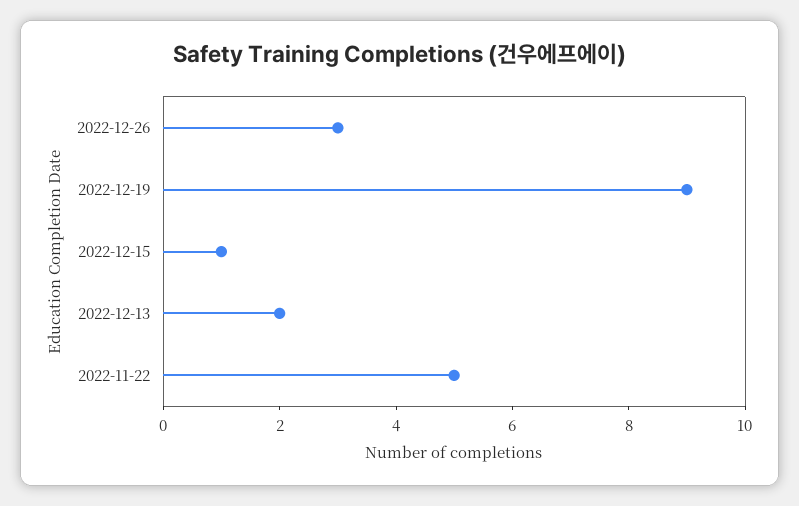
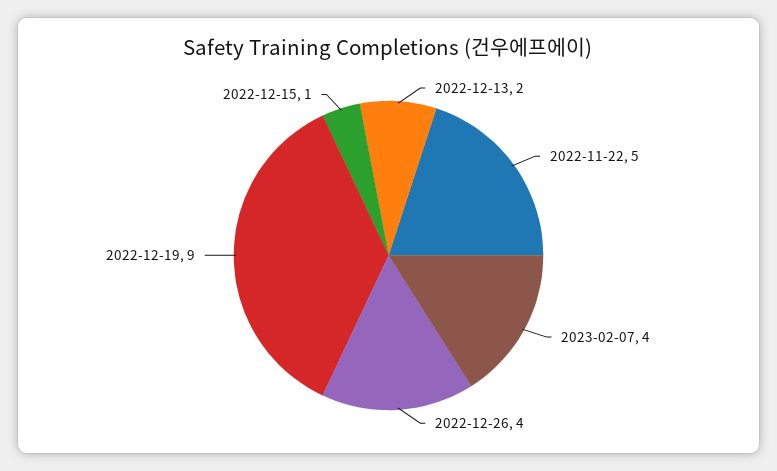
2022-12-26: 3 -> 4
2023-02-07: none -> 4

